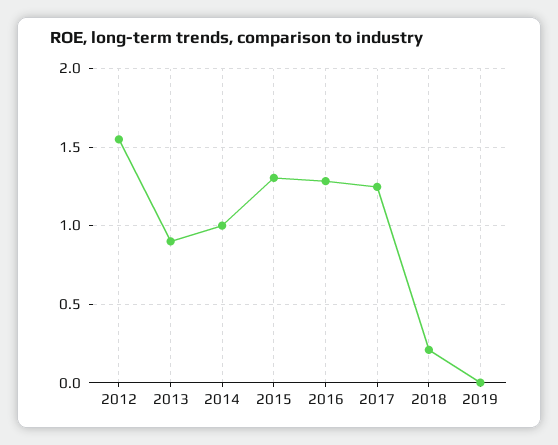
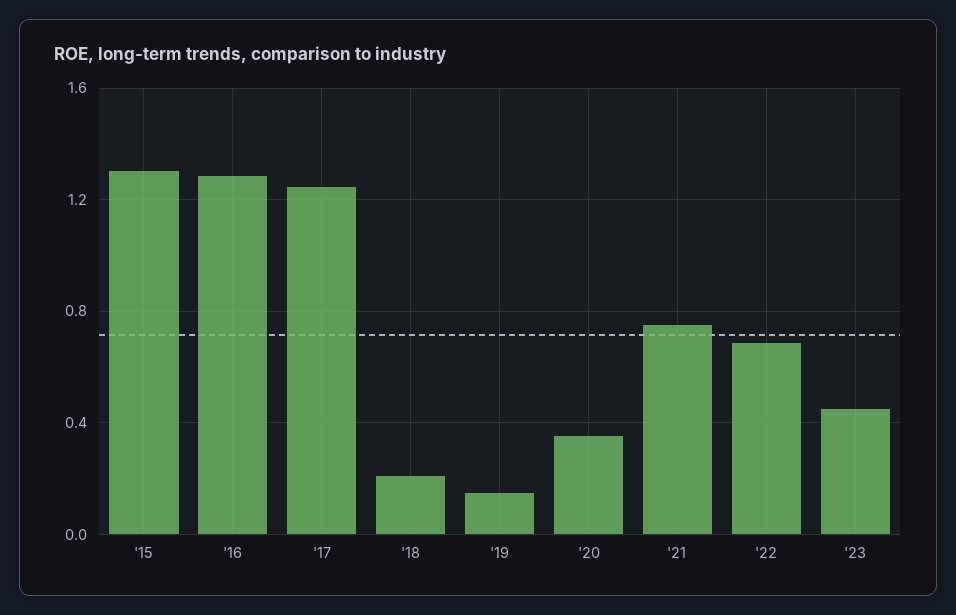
2012: 1.55 -> none
2013: 0.9 -> none
2014: 1 -> none
2019: 0 -> 0.15
'20: none -> 0.35
'21: none -> 0.75
'22: none -> 0.7
'23: none -> 0.45

